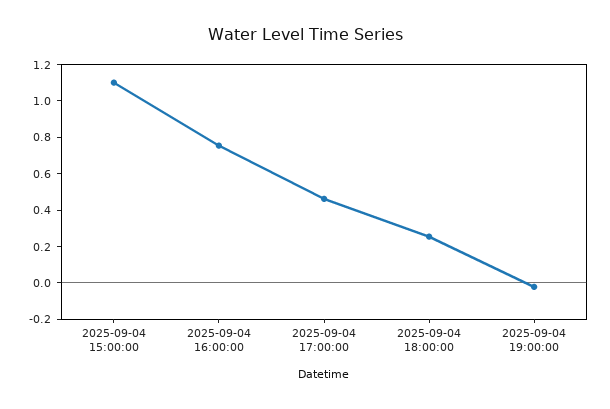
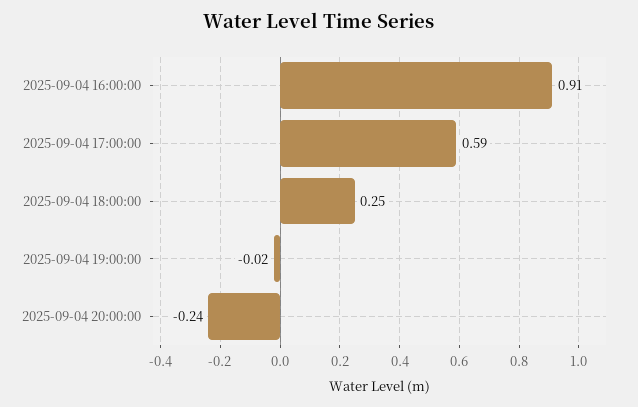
2025-09-04 15:00:00: 1.1 -> none
2025-09-04 16:00:00: 0.75 -> 0.91
2025-09-04 17:00:00: 0.45 -> 0.59
2025-09-04 20:00:00: none -> -0.24

